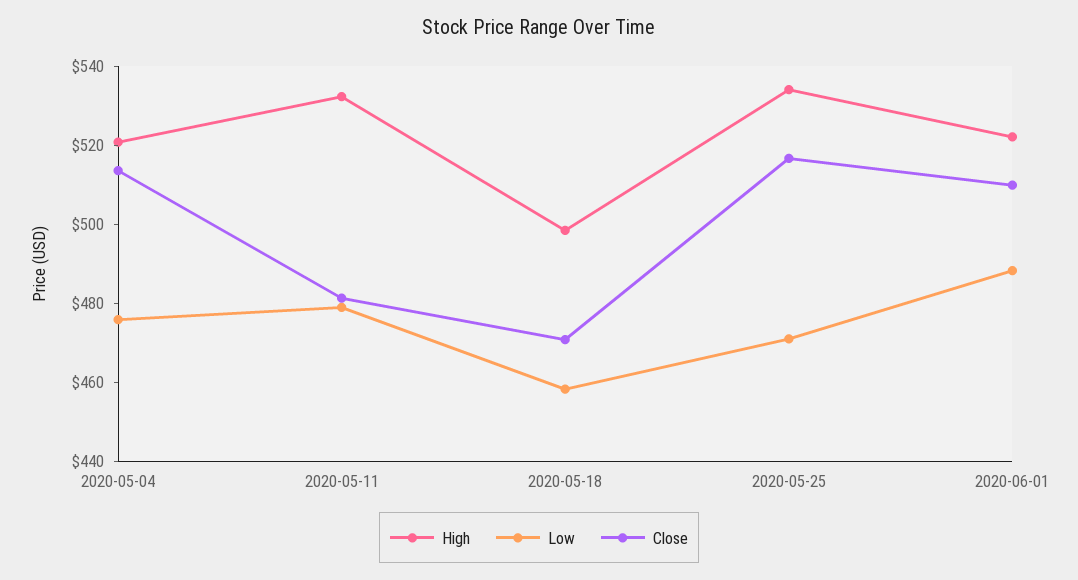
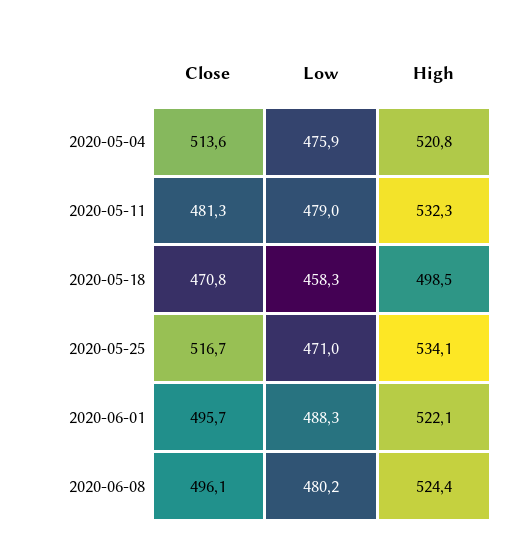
Close, 2020-06-01: 510 -> 495.7
Close, 2020-06-08: none -> 496.1
Low, 2020-06-08: none -> 480.2
High, 2020-06-08: none -> 524.4

